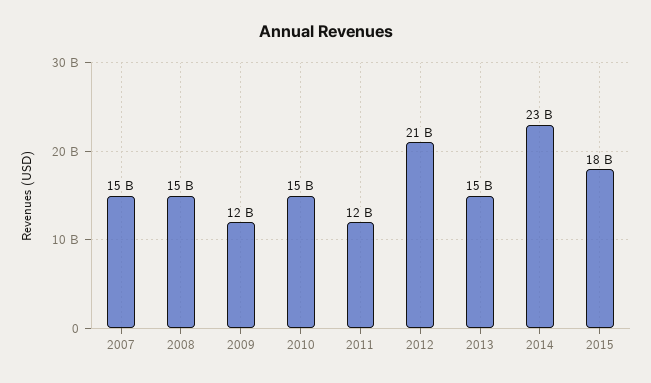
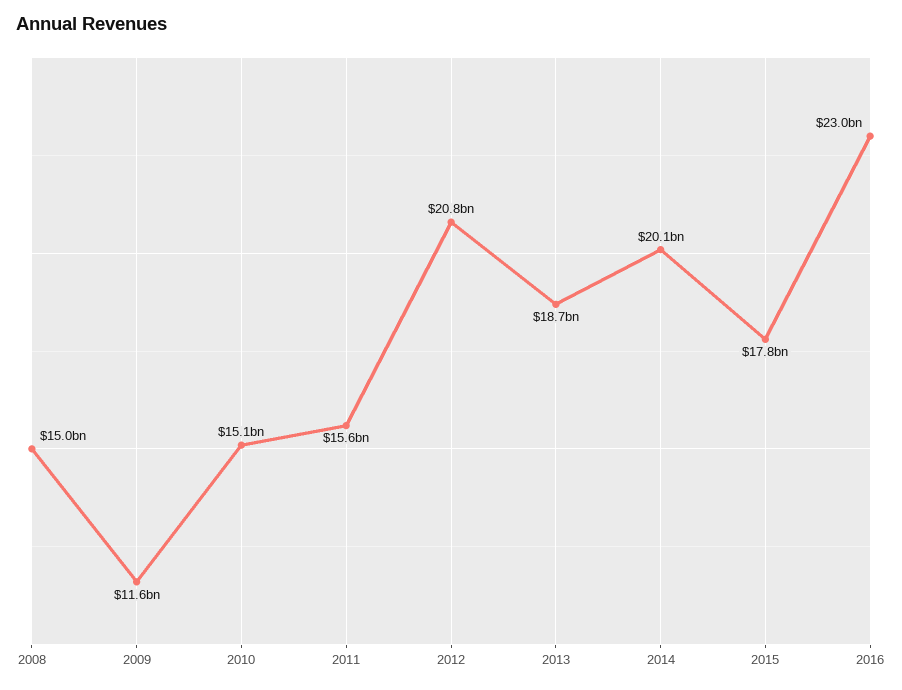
2007: 15000000000 -> none
2011: 12000000000 -> 15600000000
2013: 15000000000 -> 18700000000
2014: 23000000000 -> 20100000000
2016: none -> 23000000000

